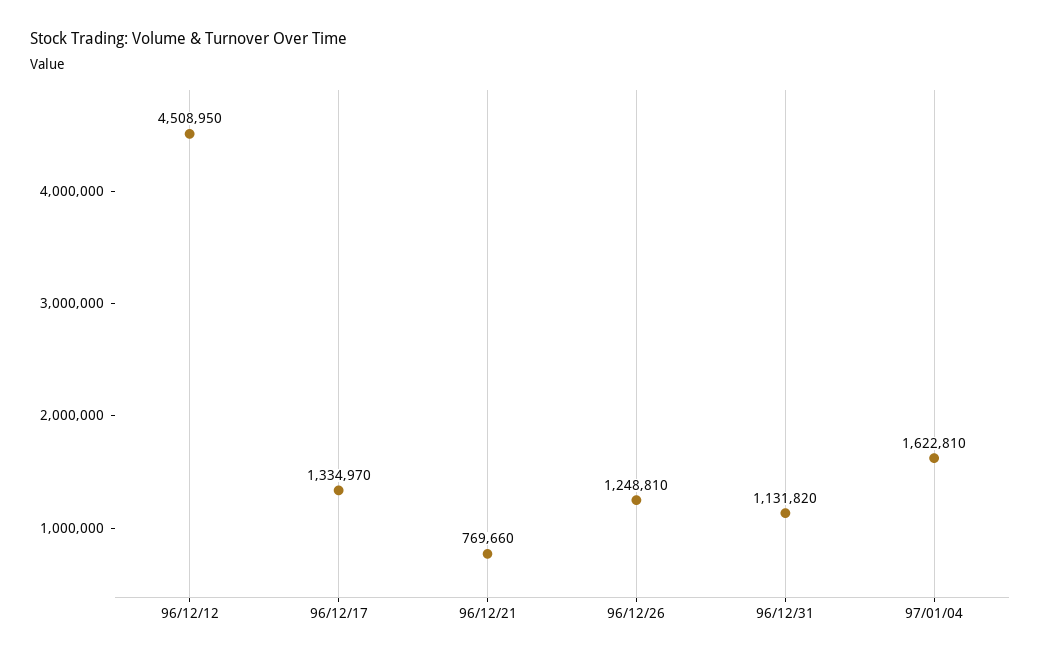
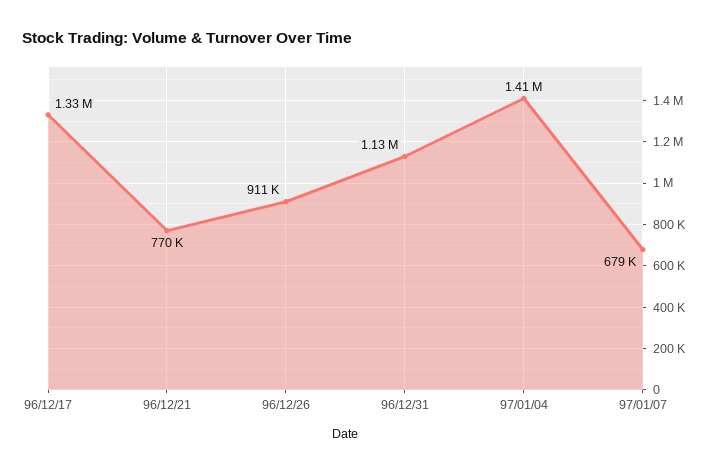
96/12/12: 4508950 -> none
96/12/26: 1248810 -> 911000
97/01/04: 1622810 -> 1410000
97/01/07: none -> 679000

